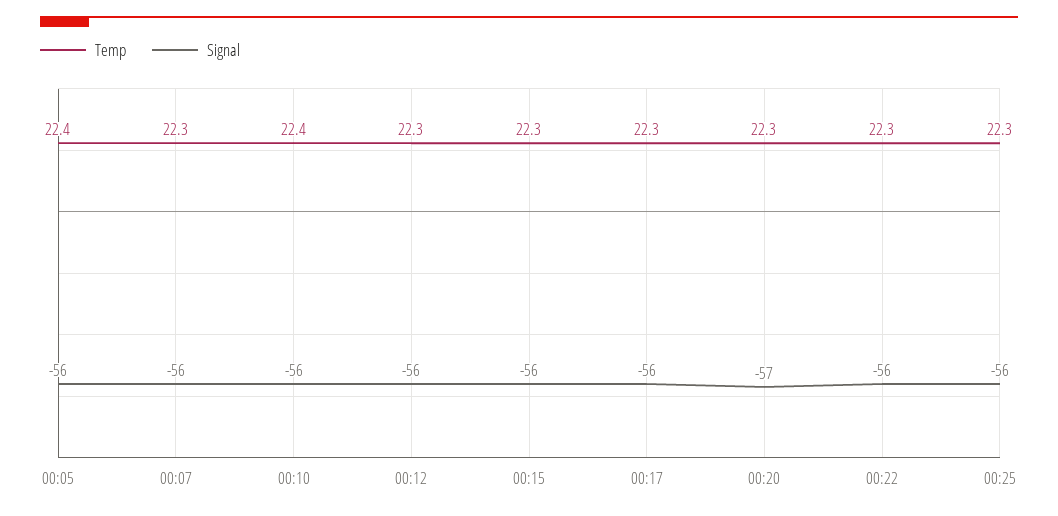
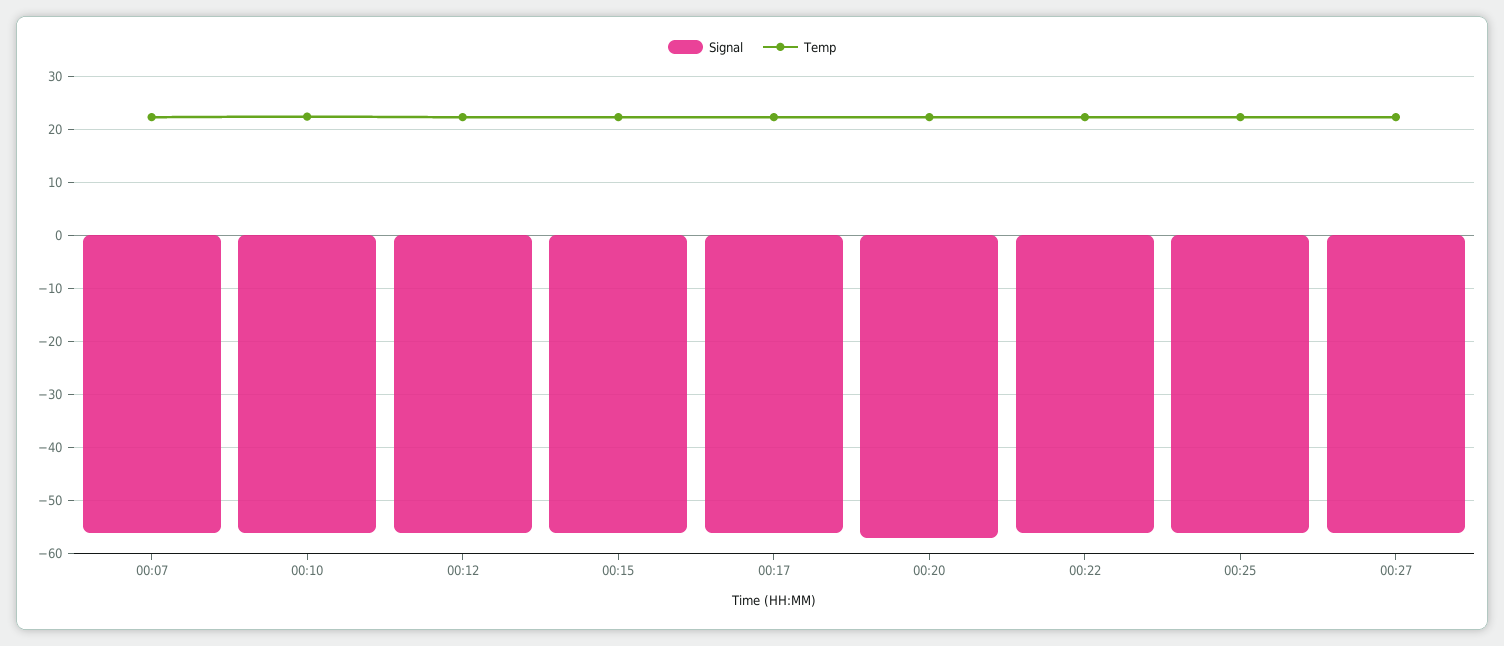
Temp, 00:05: 22.4 -> none
Signal, 00:05: -56 -> none
Signal, 00:27: none -> -56
Temp, 00:27: none -> 22

